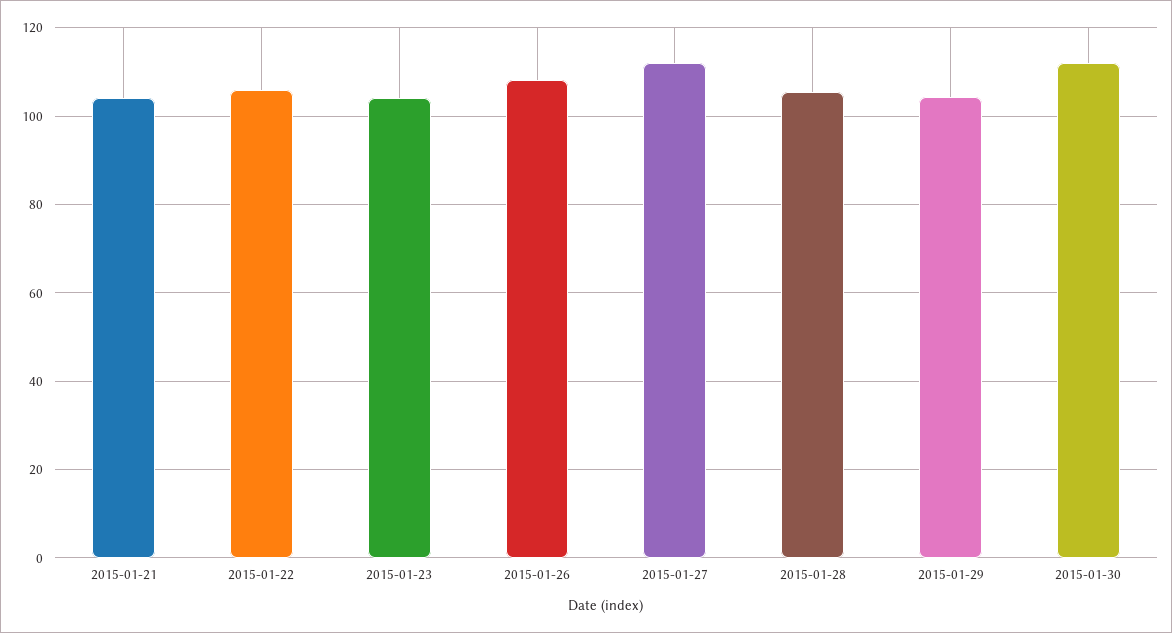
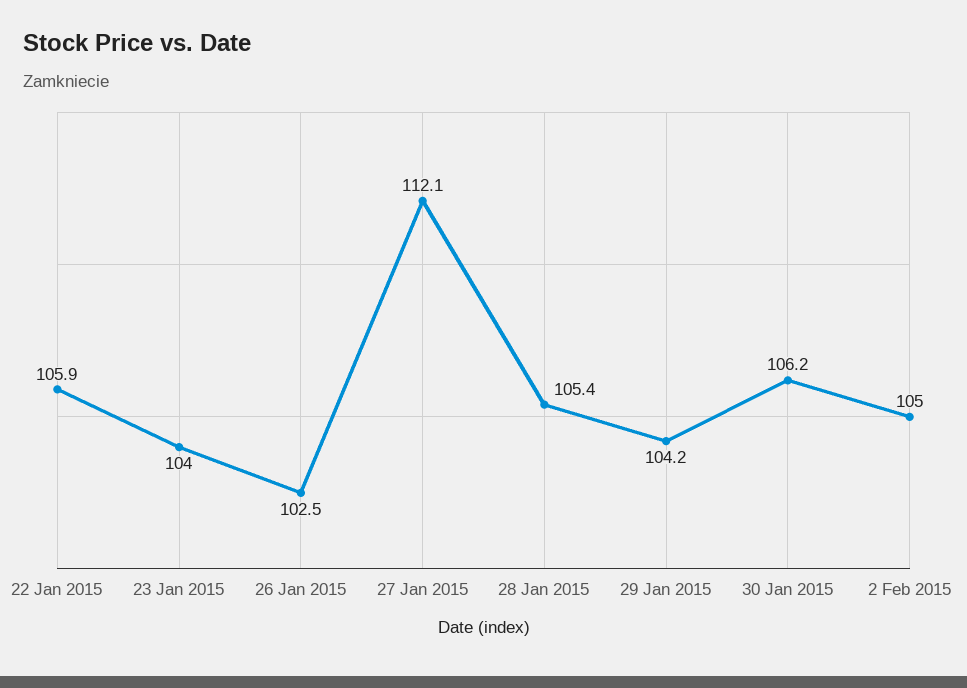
2015-01-21: 104 -> none
2015-01-26: 108 -> 102.5
2015-01-30: 112 -> 106.2
2 Feb 2015: none -> 105

